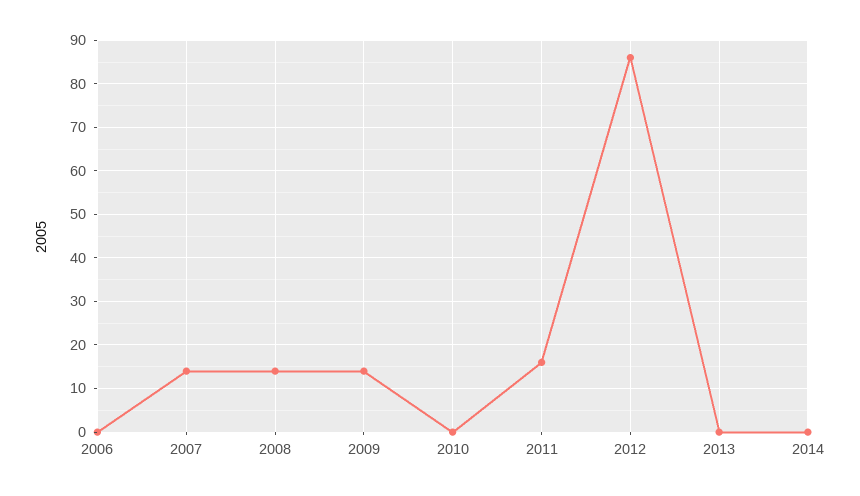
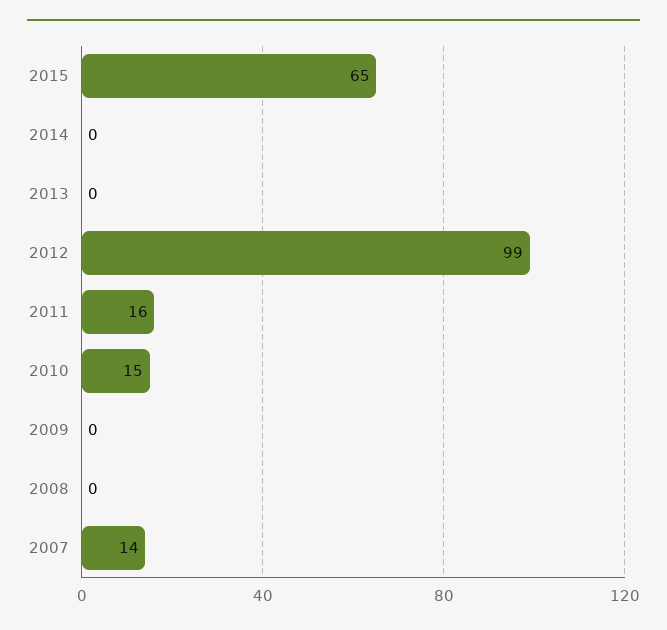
2006: 0 -> none
2008: 15 -> 0
2009: 15 -> 0
2010: 0 -> 15
2012: 85 -> 99
2015: none -> 65

